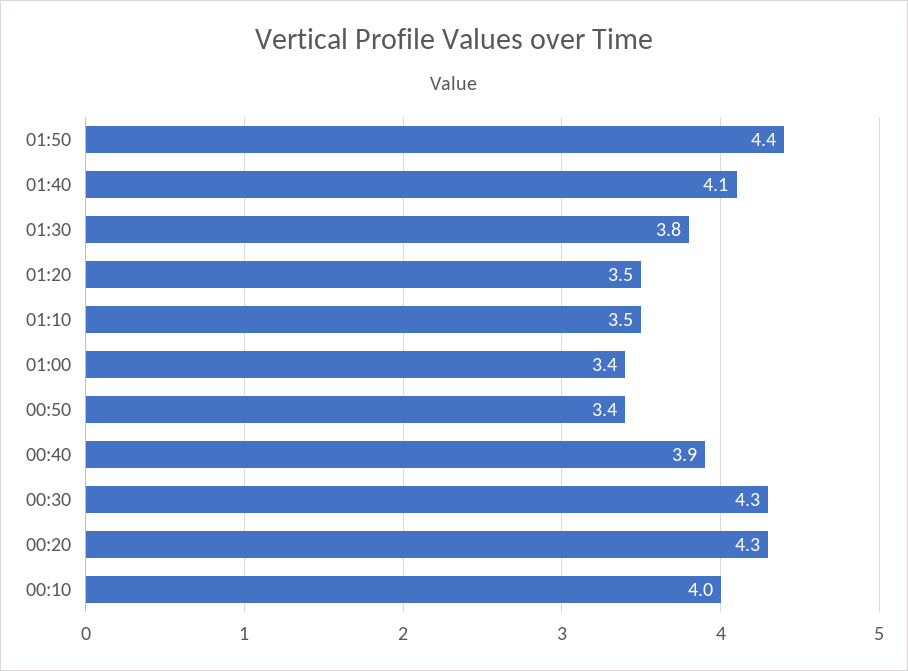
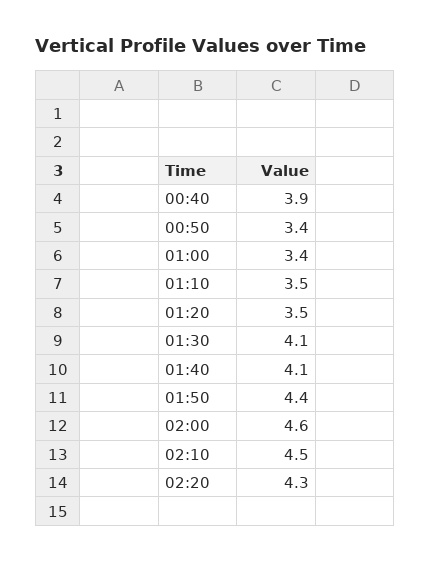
01:30: 3.8 -> 4.1
00:30: 4.3 -> none
00:20: 4.3 -> none
00:10: 4 -> none
02:00: none -> 4.6
02:10: none -> 4.5
02:20: none -> 4.3

